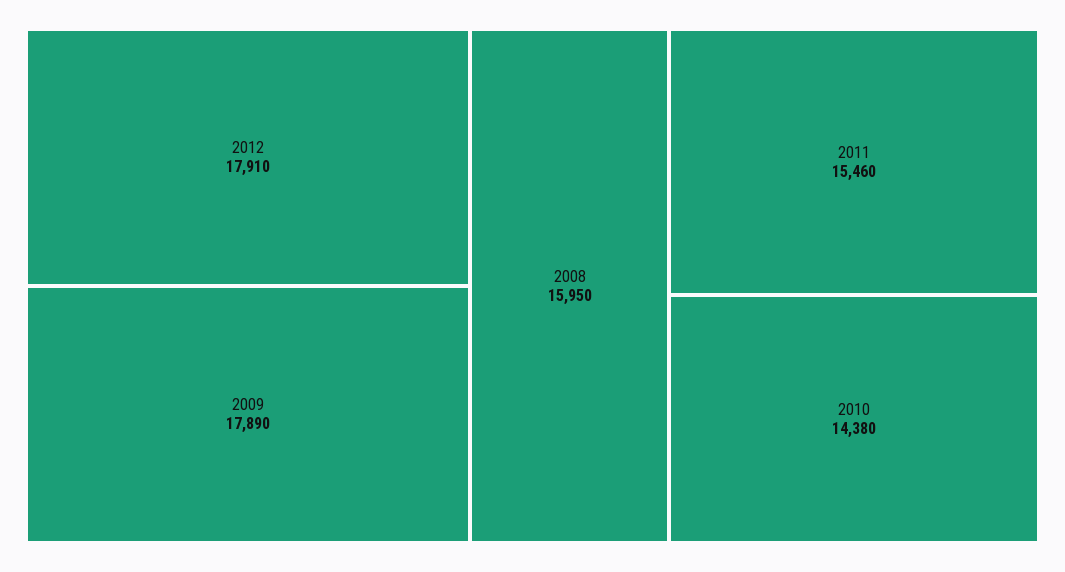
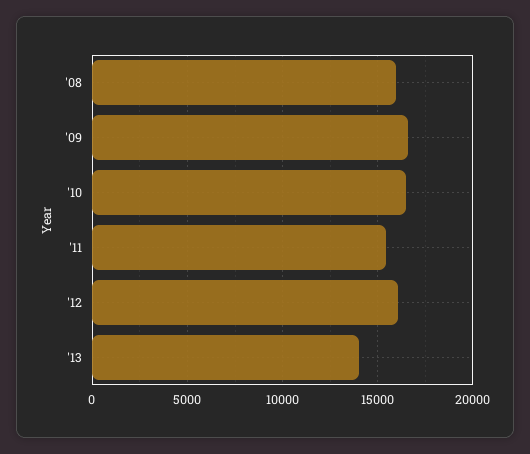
2012: 17910 -> 16000
2009: 17890 -> 16500
2010: 14380 -> 16500
'13: none -> 14000

